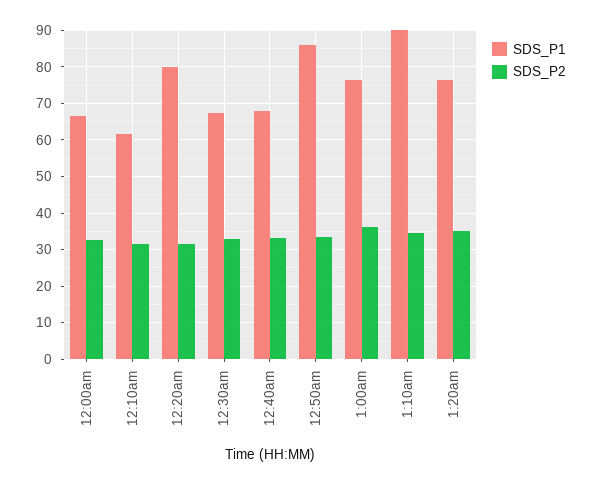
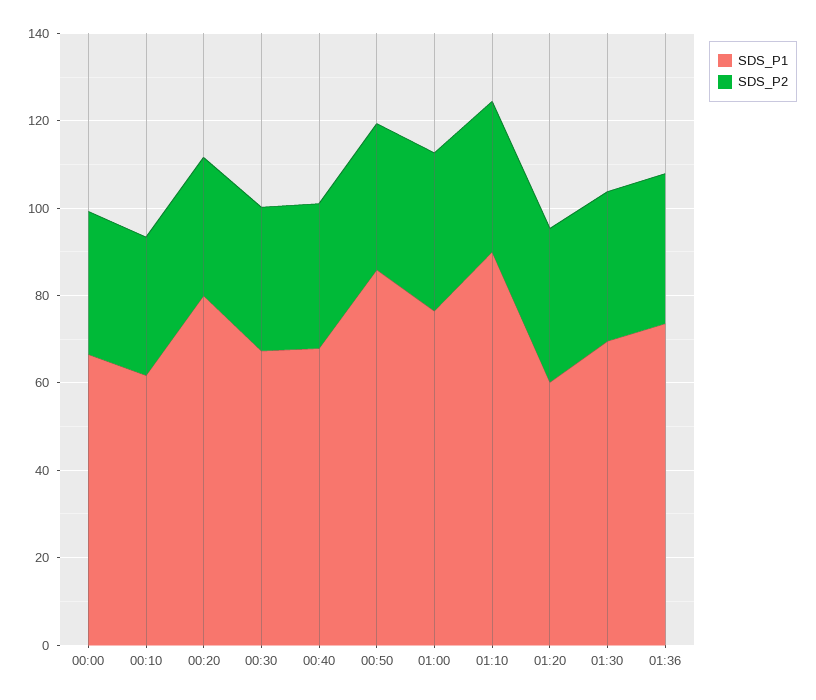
SDS_P1, 1:20am: 76 -> 60
SDS_P1, 01:30: none -> 70
SDS_P2, 01:30: none -> 35
SDS_P1, 01:36: none -> 75
SDS_P2, 01:36: none -> 35

